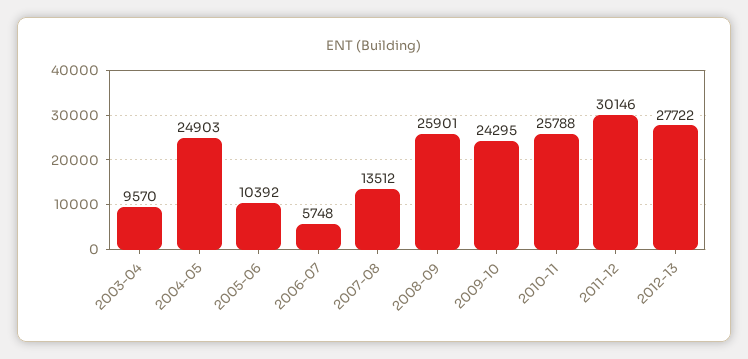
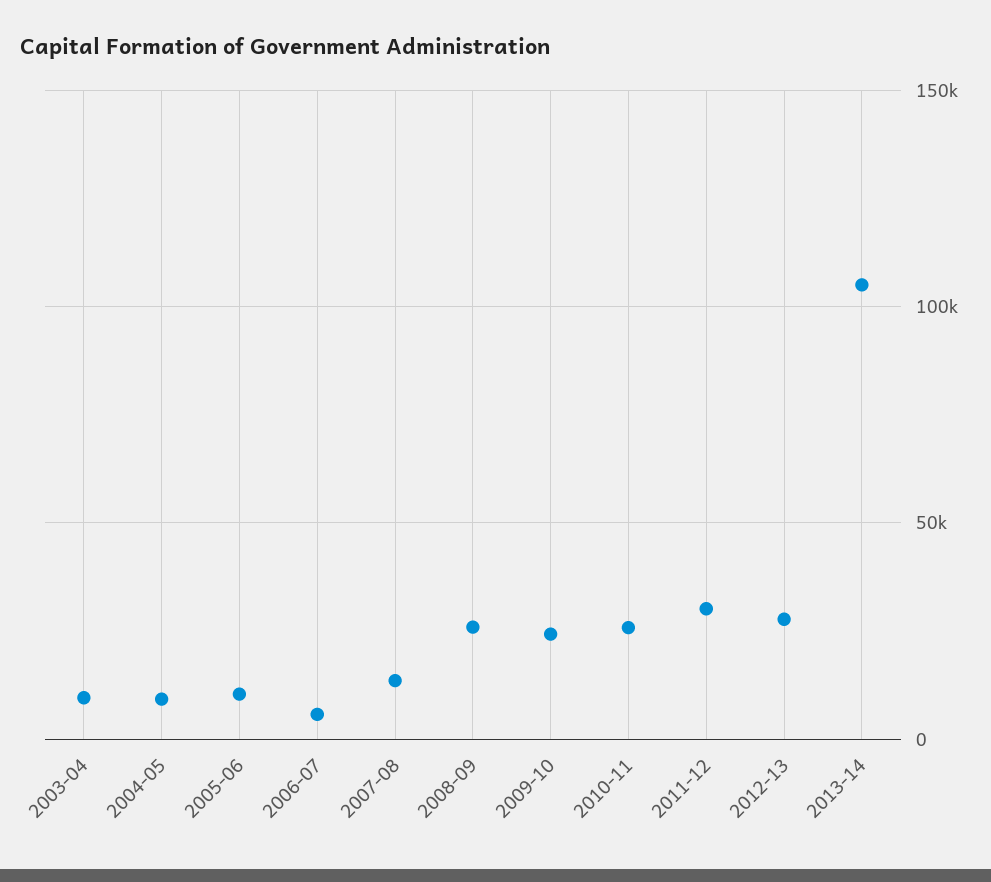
2004-05: 24903 -> 10000
2013-14: none -> 105000

